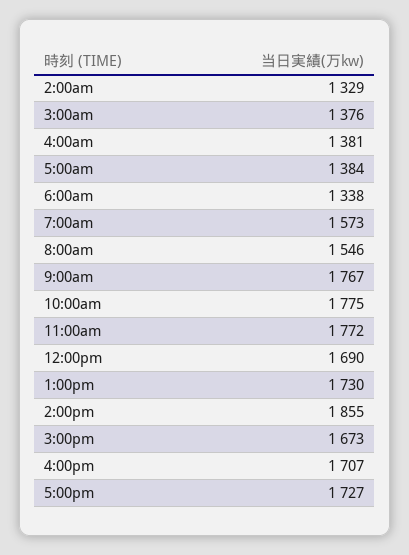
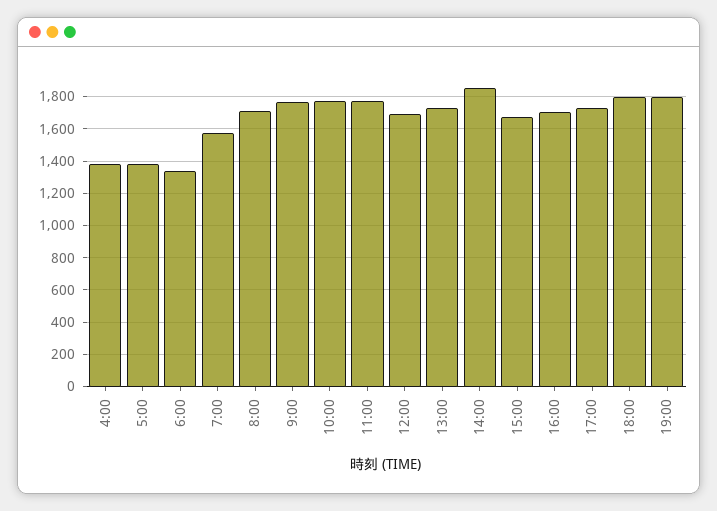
2:00am: 1329 -> none
3:00am: 1376 -> none
8:00am: 1546 -> 1700
18:00: none -> 1800
19:00: none -> 1800

